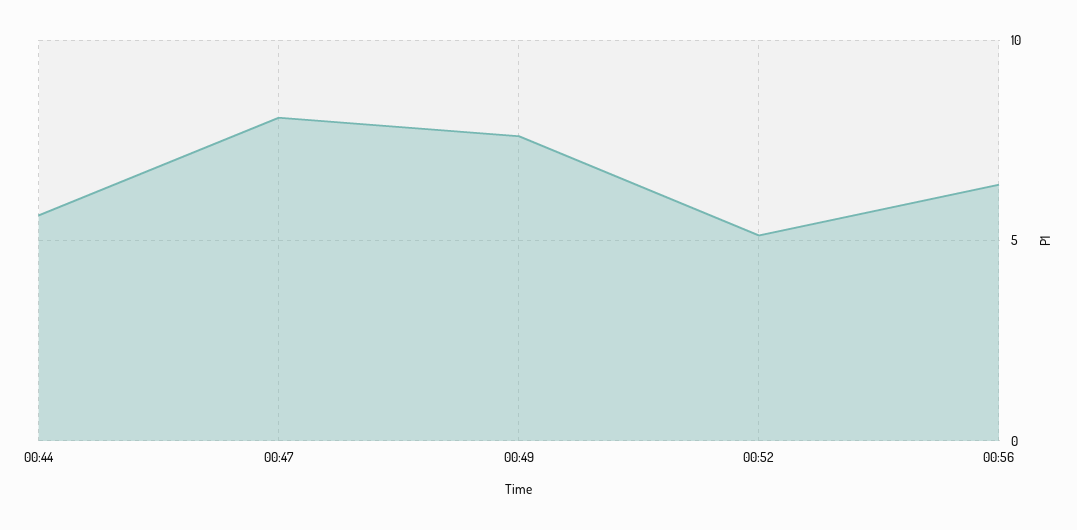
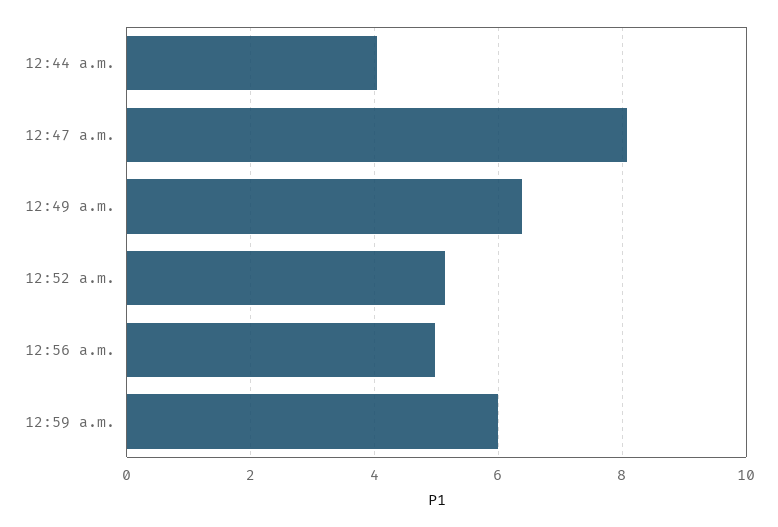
00:44: 5.5 -> 4
00:49: 7.5 -> 6.4
00:56: 6.5 -> 5
12:59 a.m.: none -> 6

